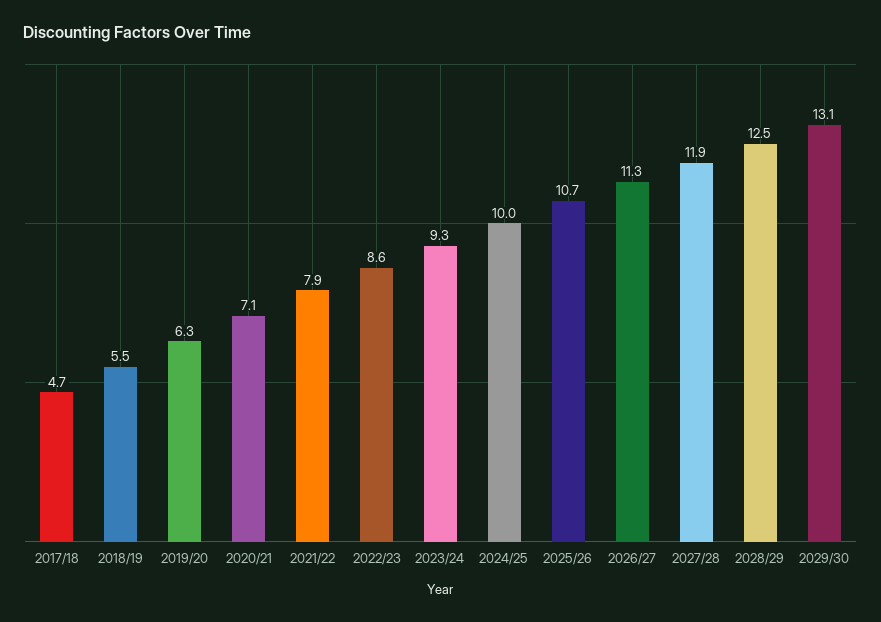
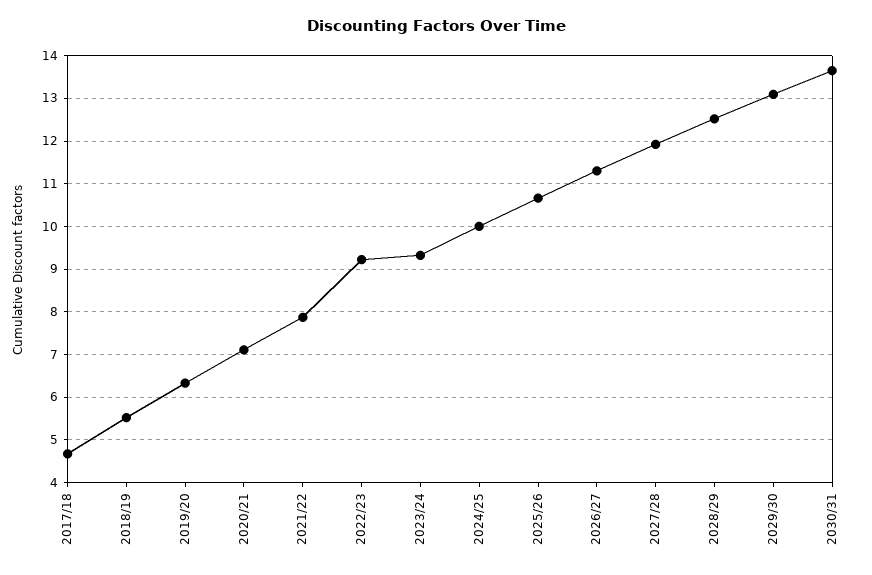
2022/23: 8.6 -> 9.2
2030/31: none -> 13.6

